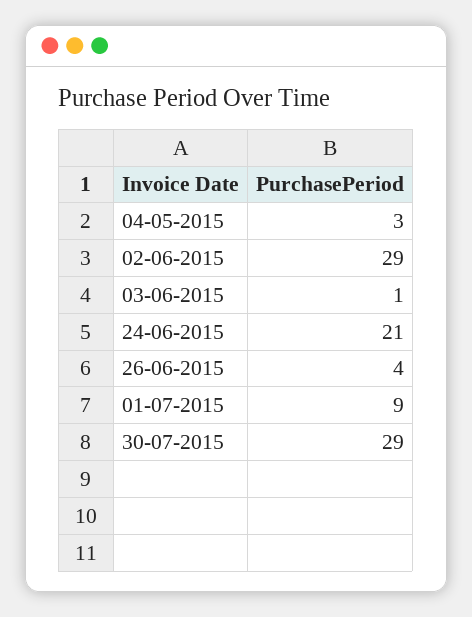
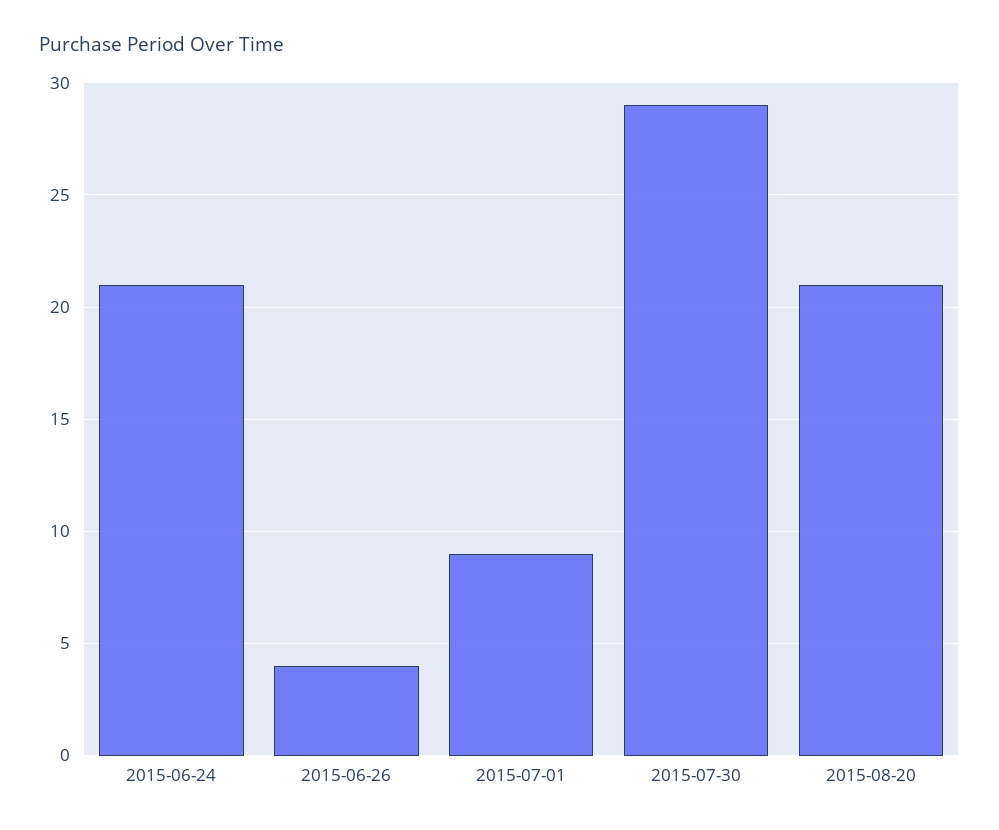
04-05-2015: 3 -> none
02-06-2015: 29 -> none
03-06-2015: 1 -> none
2015-08-20: none -> 21

